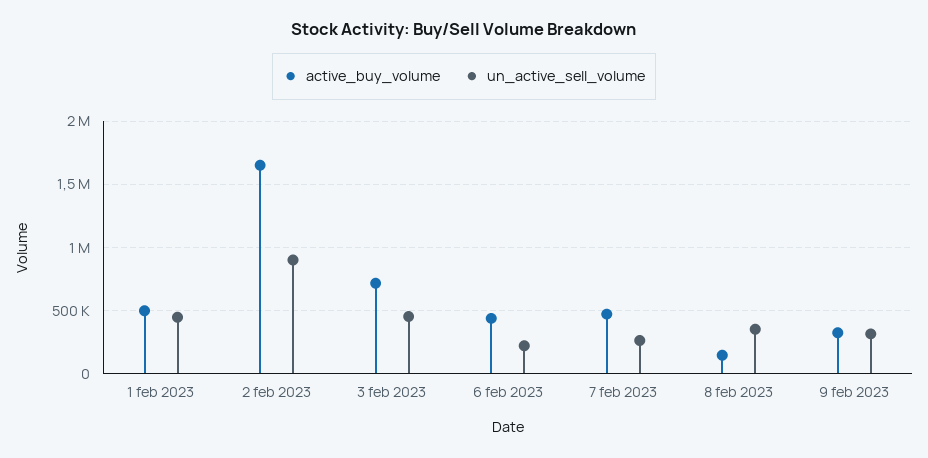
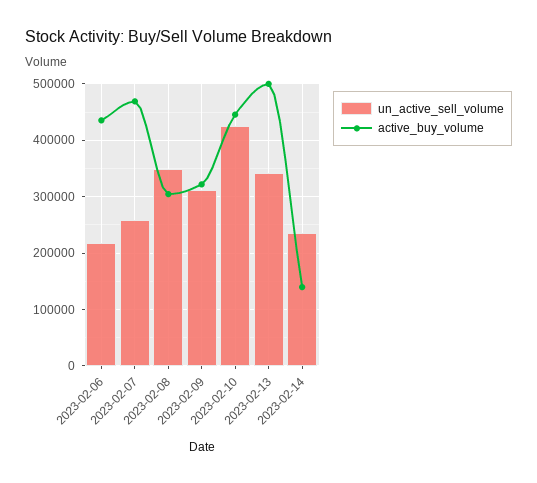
active_buy_volume, 1 feb 2023: 500000 -> none
un_active_sell_volume, 1 feb 2023: 450000 -> none
active_buy_volume, 2 feb 2023: 1650000 -> none
un_active_sell_volume, 2 feb 2023: 900000 -> none
active_buy_volume, 3 feb 2023: 700000 -> none
un_active_sell_volume, 3 feb 2023: 450000 -> none
active_buy_volume, 8 feb 2023: 150000 -> 300000
un_active_sell_volume, 2023-02-10: none -> 420000
active_buy_volume, 2023-02-10: none -> 440000
un_active_sell_volume, 2023-02-13: none -> 340000
active_buy_volume, 2023-02-13: none -> 500000
un_active_sell_volume, 2023-02-14: none -> 240000
active_buy_volume, 2023-02-14: none -> 140000

